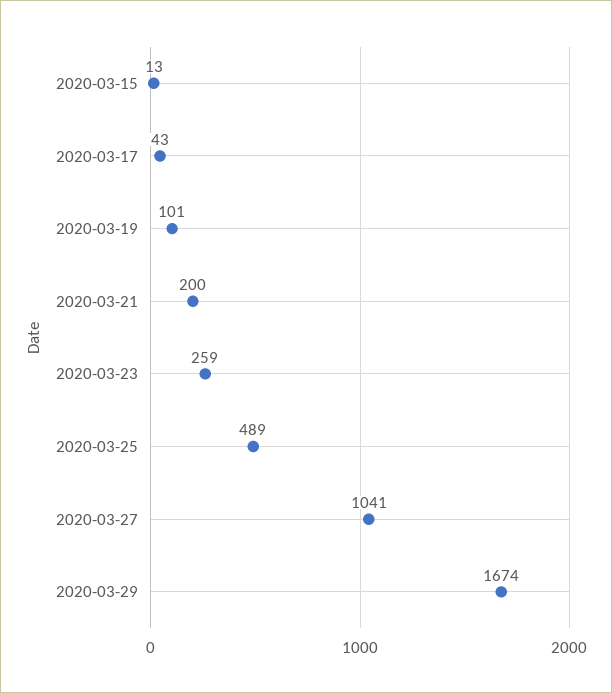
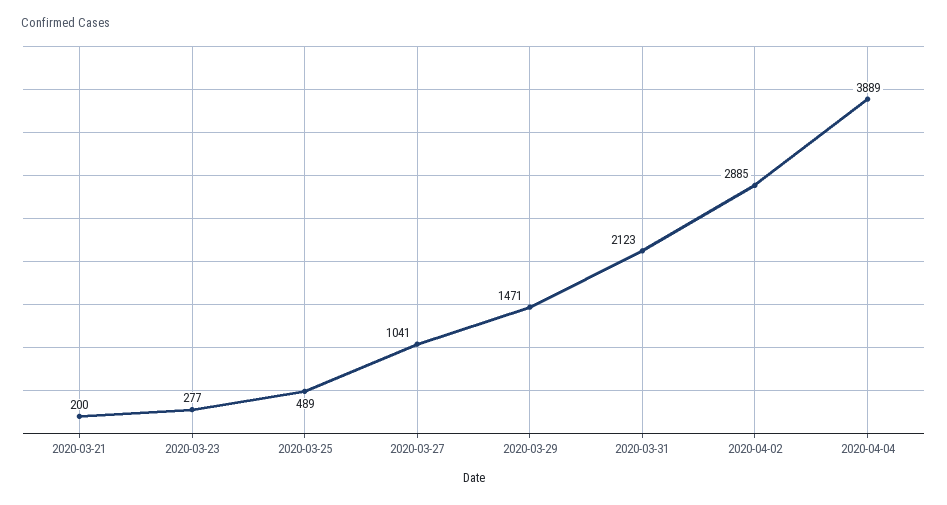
2020-03-15: 13 -> none
2020-03-17: 43 -> none
2020-03-19: 101 -> none
2020-03-23: 259 -> 277
2020-03-29: 1674 -> 1471
2020-03-31: none -> 2123
2020-04-02: none -> 2885
2020-04-04: none -> 3889

